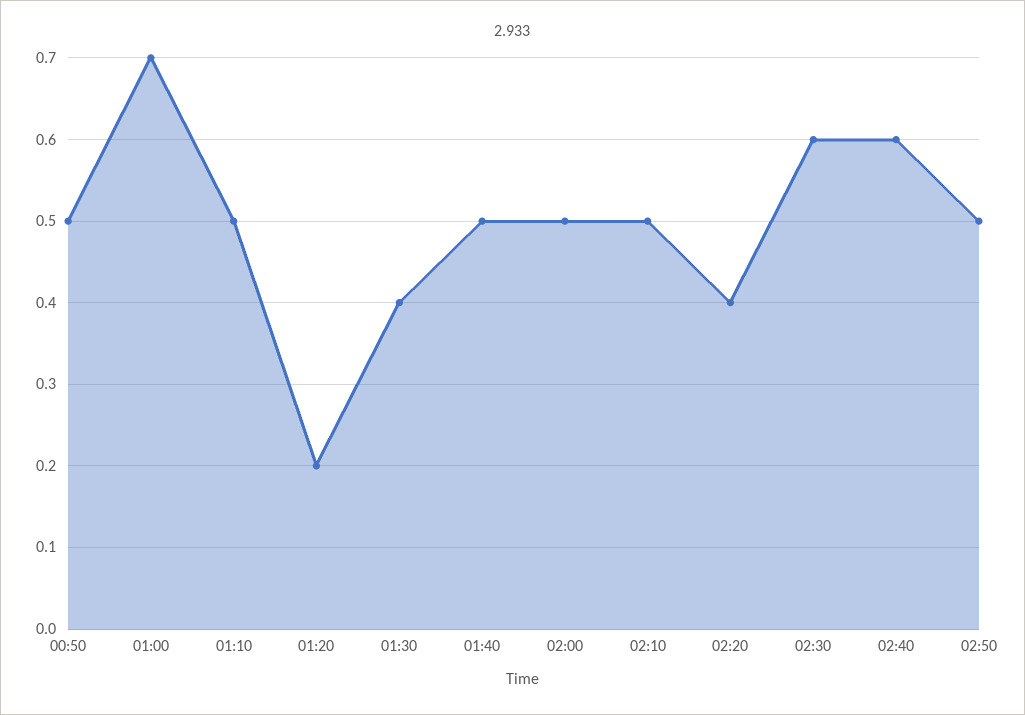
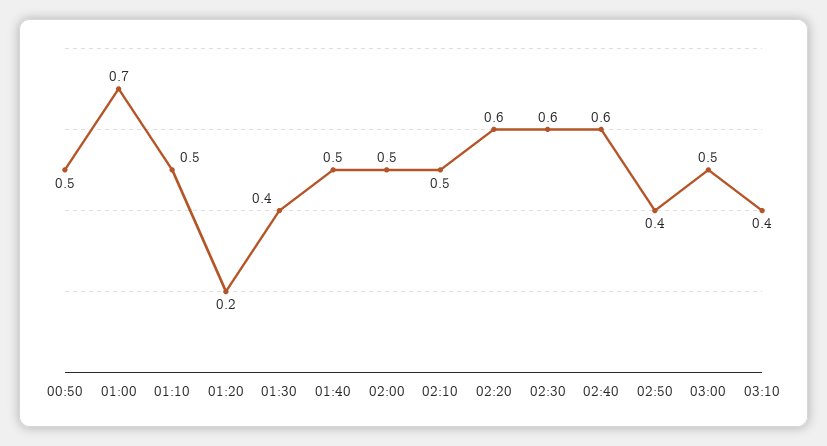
02:20: 0.4 -> 0.6
02:50: 0.5 -> 0.4
03:00: none -> 0.5
03:10: none -> 0.4

